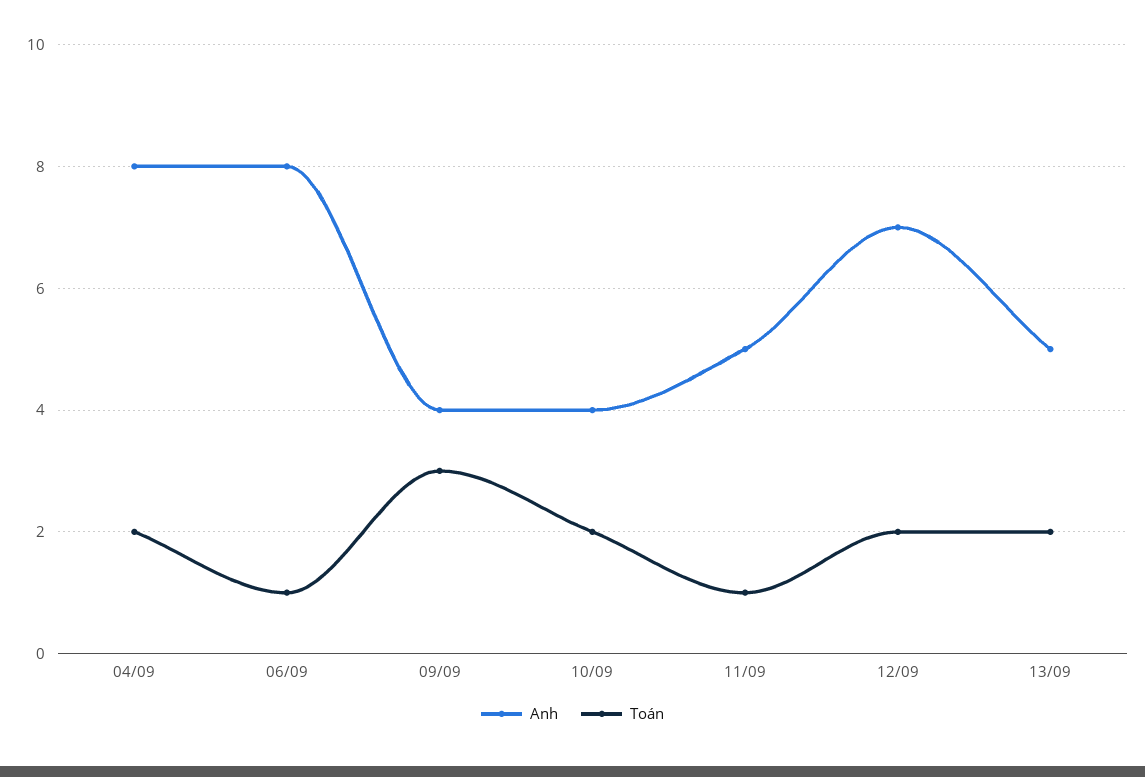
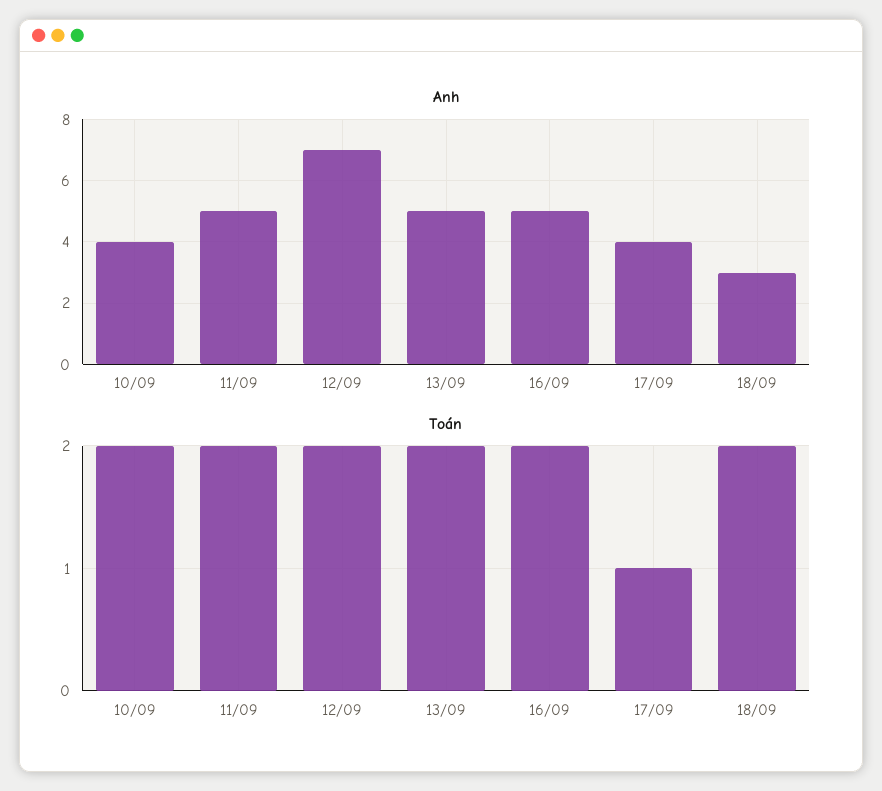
Anh, 04/09: 8 -> none
Toán, 04/09: 2 -> none
Anh, 06/09: 8 -> none
Toán, 06/09: 1 -> none
Anh, 09/09: 4 -> none
Toán, 09/09: 3 -> none
Toán, 11/09: 1 -> 2
Anh, 16/09: none -> 5
Anh, 17/09: none -> 4
Anh, 18/09: none -> 3
Toán, 16/09: none -> 2
Toán, 17/09: none -> 1
Toán, 18/09: none -> 2

